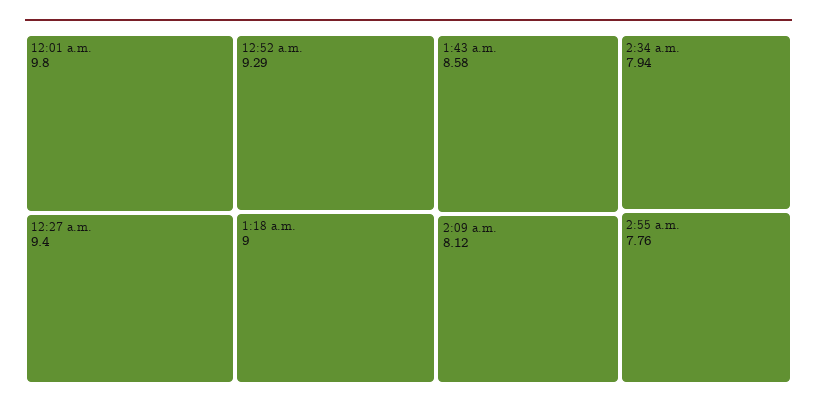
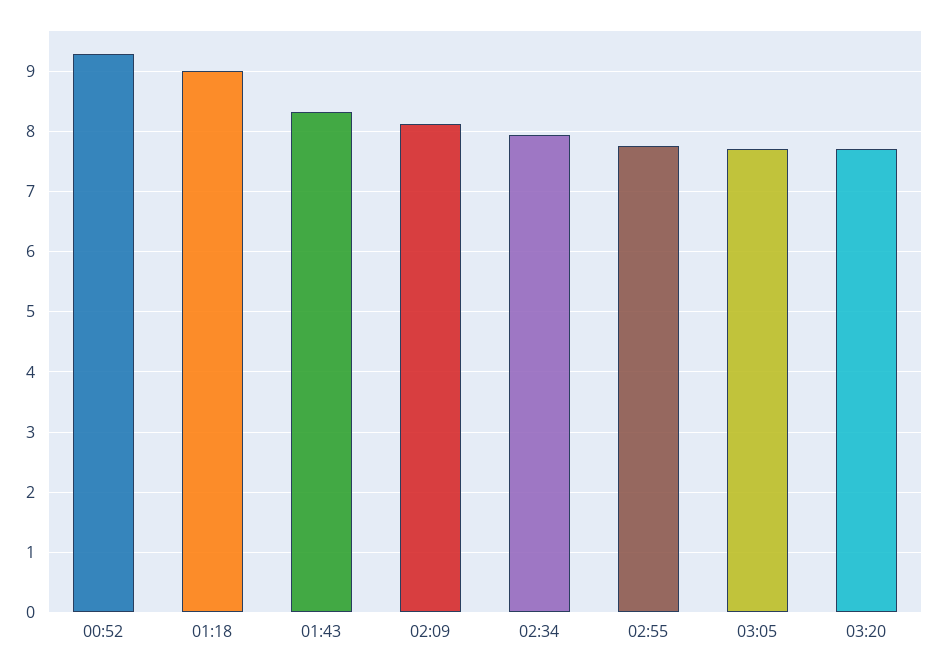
12:01 a.m.: 9.8 -> none
12:27 a.m.: 9.4 -> none
1:43 a.m.: 8.58 -> 8.3
03:05: none -> 7.7
03:20: none -> 7.7

